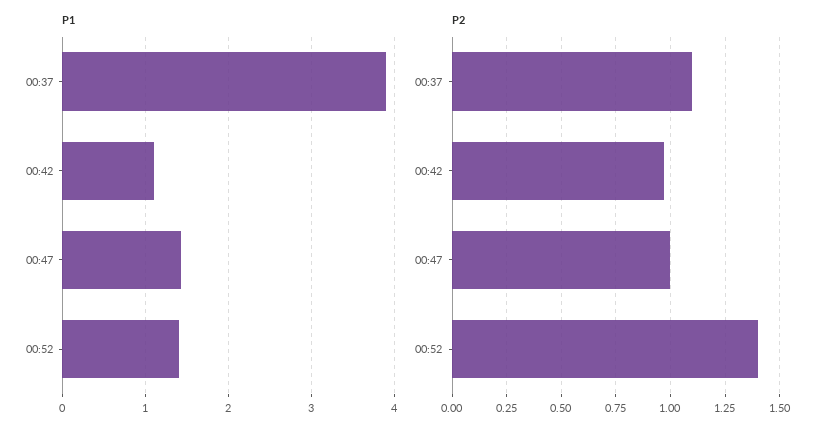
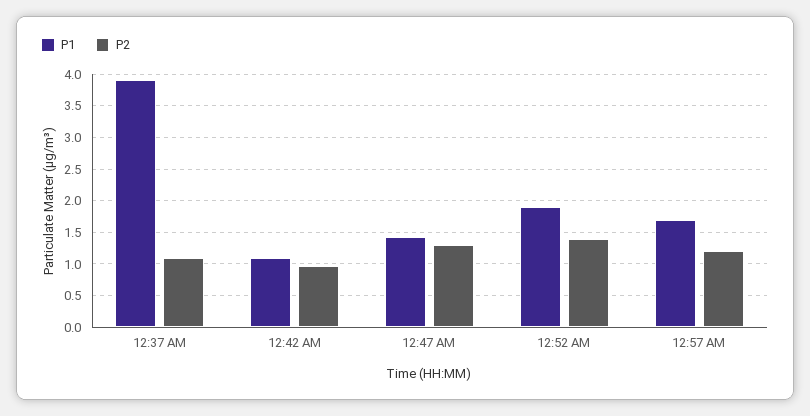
P1, 00:52: 1.4 -> 1.9
P2, 00:47: 1 -> 1.3
P1, 12:57 AM: none -> 1.7
P2, 12:57 AM: none -> 1.2

